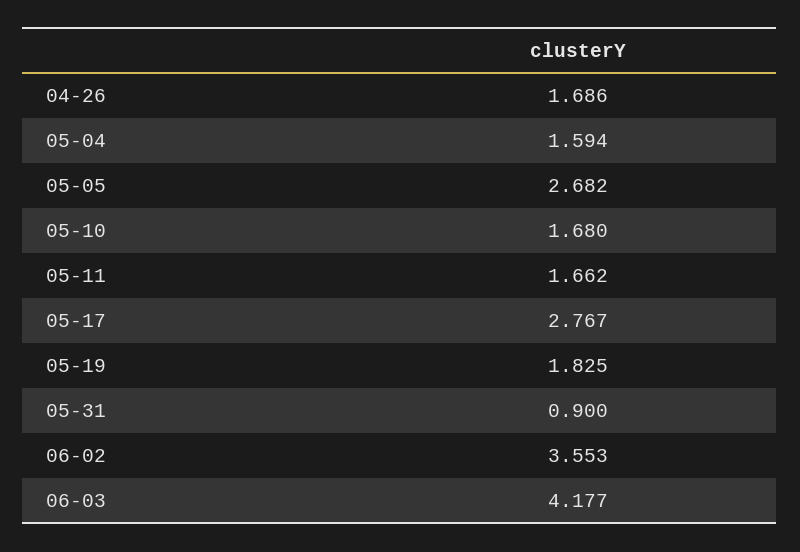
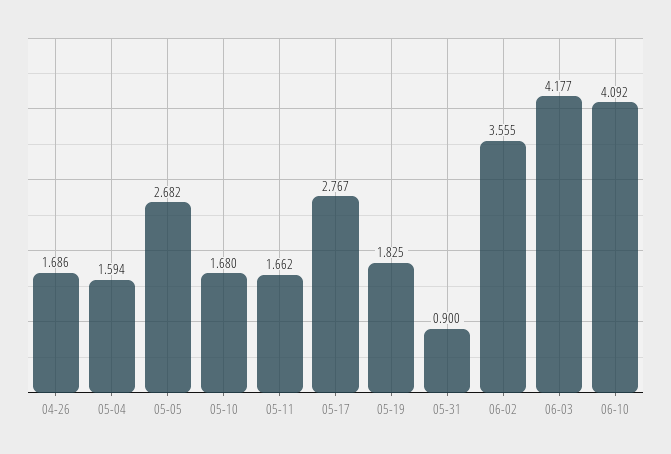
06-02: 3.553 -> 3.555
06-10: none -> 4.092

